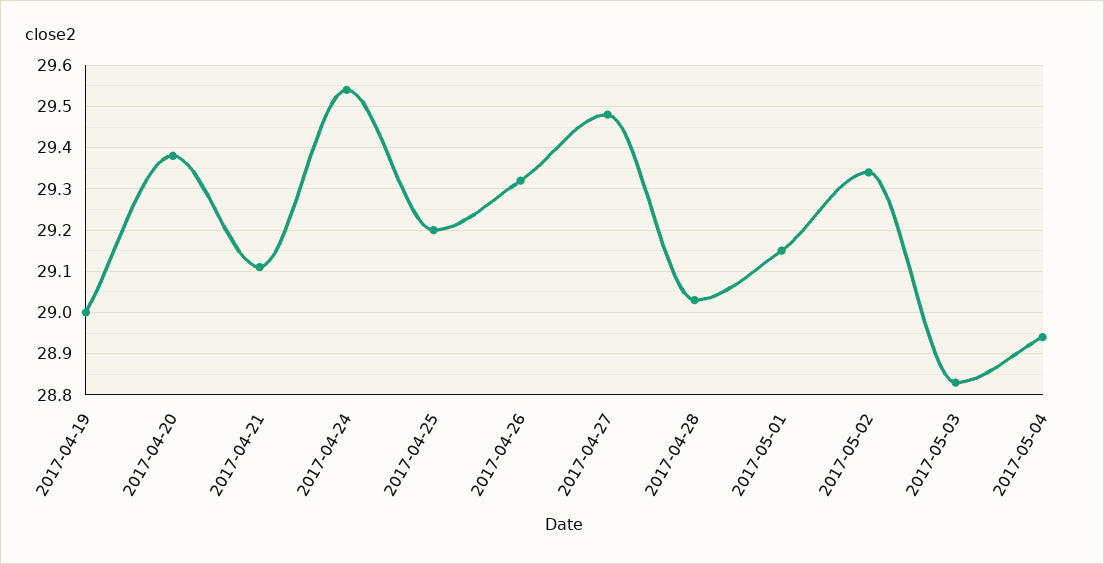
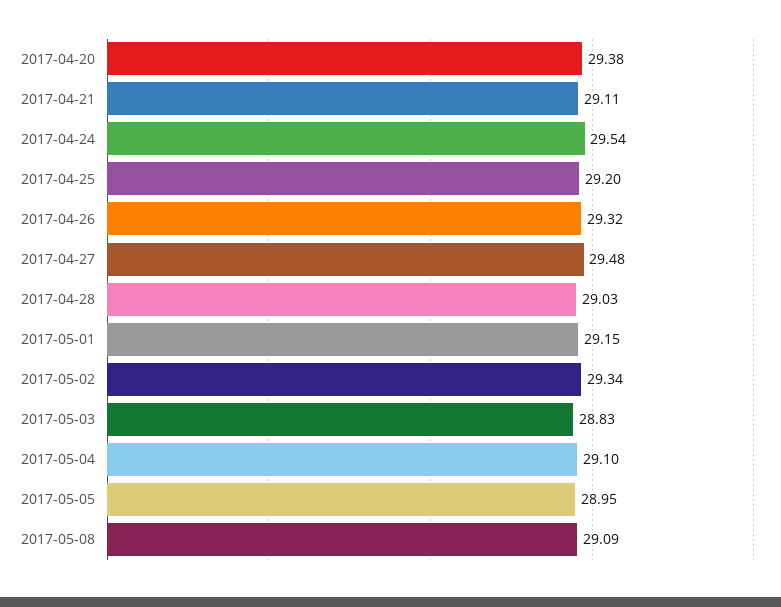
2017-04-19: 29 -> none
2017-05-04: 28.95 -> 29.1
2017-05-05: none -> 28.95
2017-05-08: none -> 29.09

